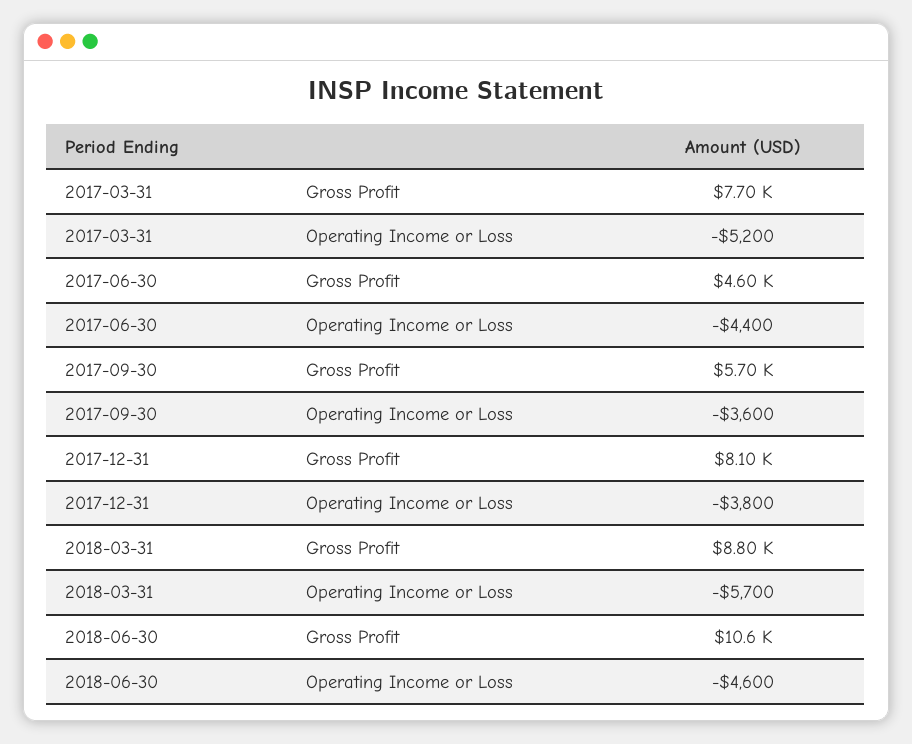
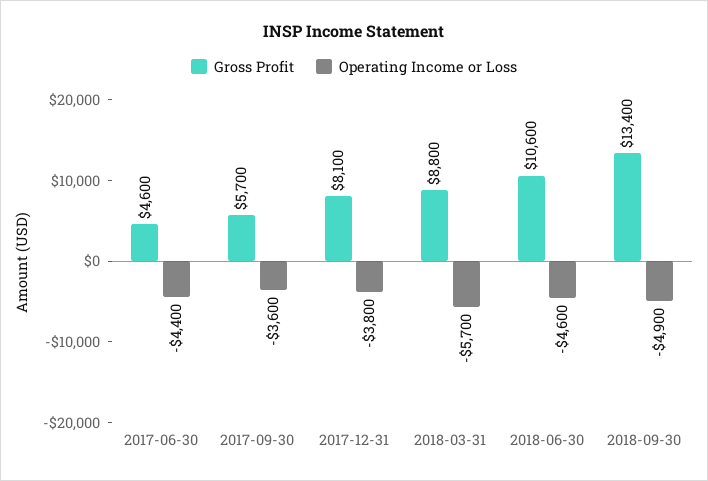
Gross Profit, 2017-03-31: 7700 -> none
Operating Income or Loss, 2017-03-31: -5200 -> none
Gross Profit, 2018-09-30: none -> 13400
Operating Income or Loss, 2018-09-30: none -> -4900

